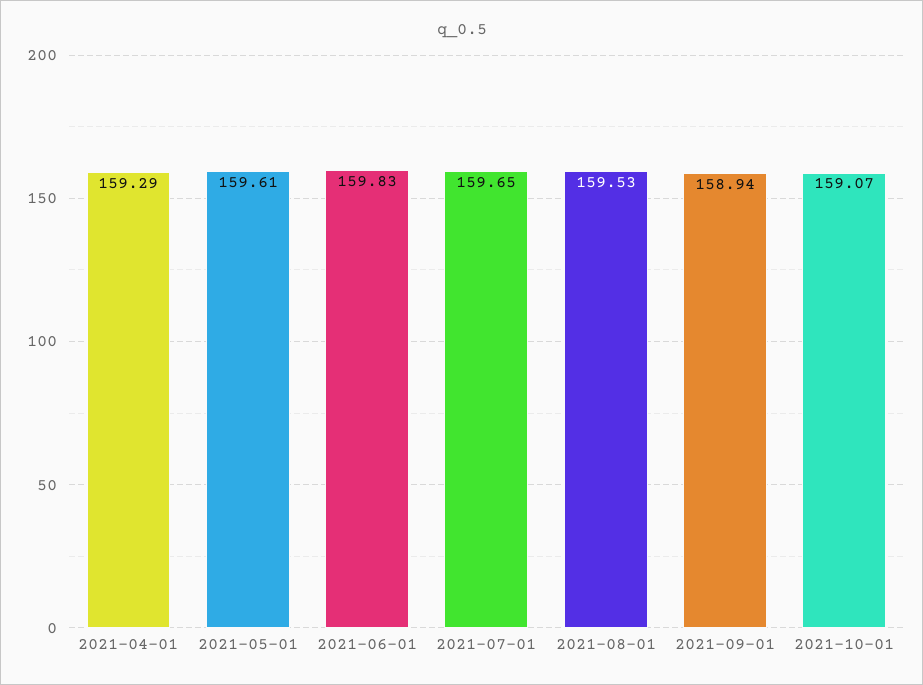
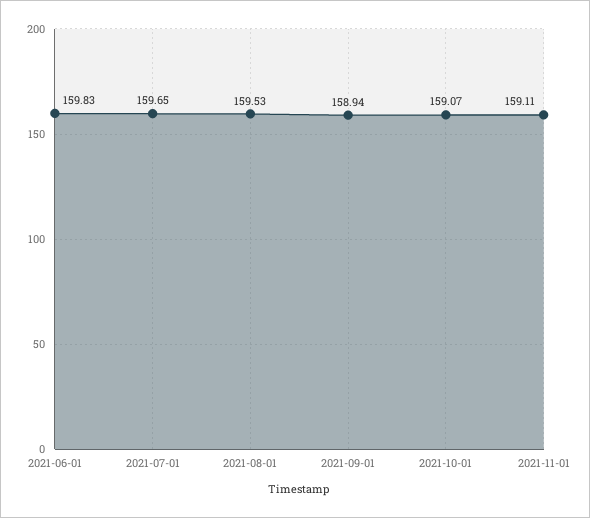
2021-04-01: 159.29 -> none
2021-05-01: 159.61 -> none
2021-11-01: none -> 159.11

